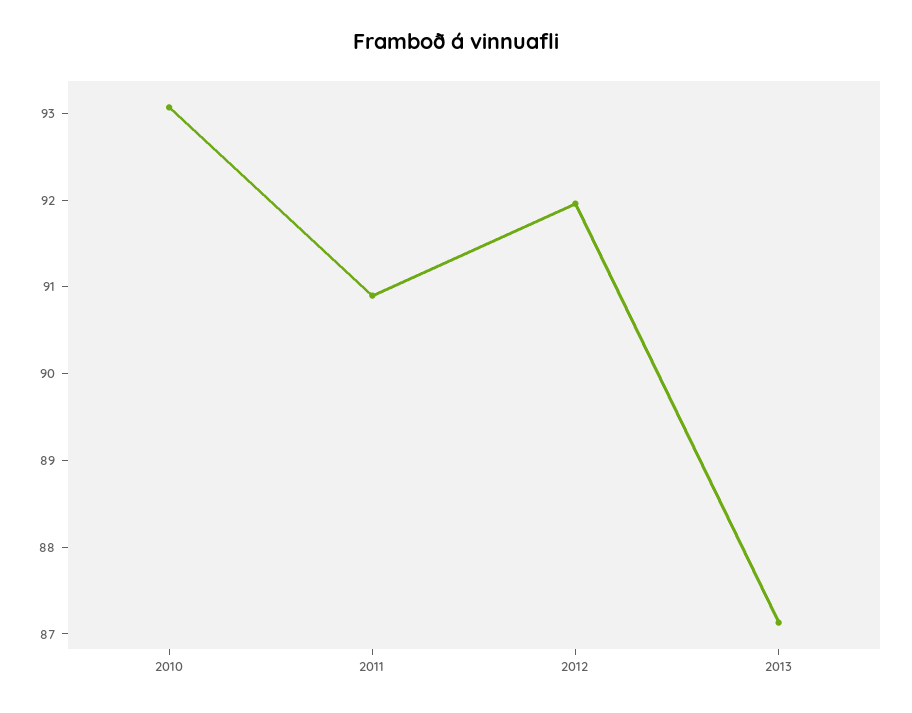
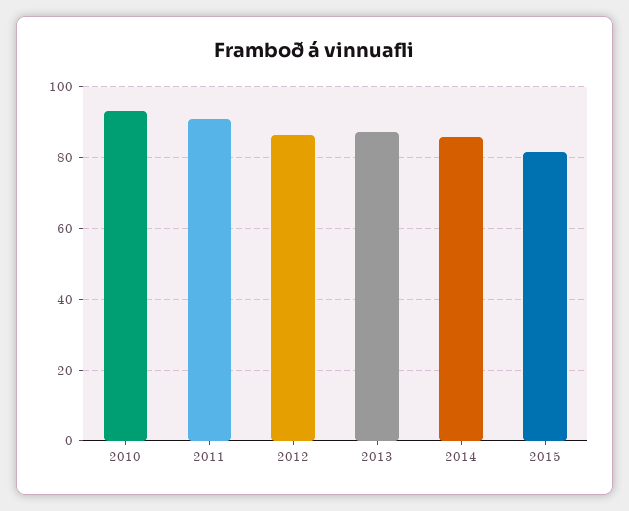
2012: 92 -> 86
2014: none -> 86
2015: none -> 82

